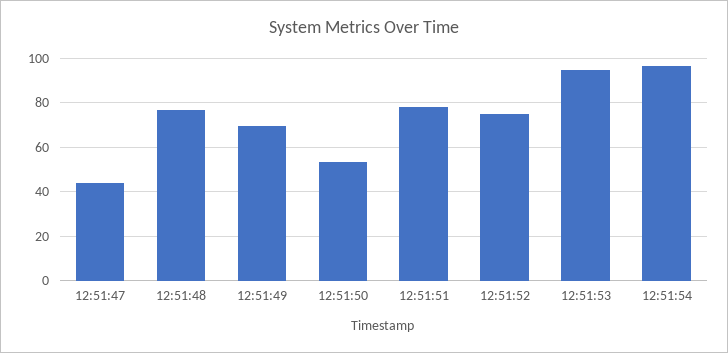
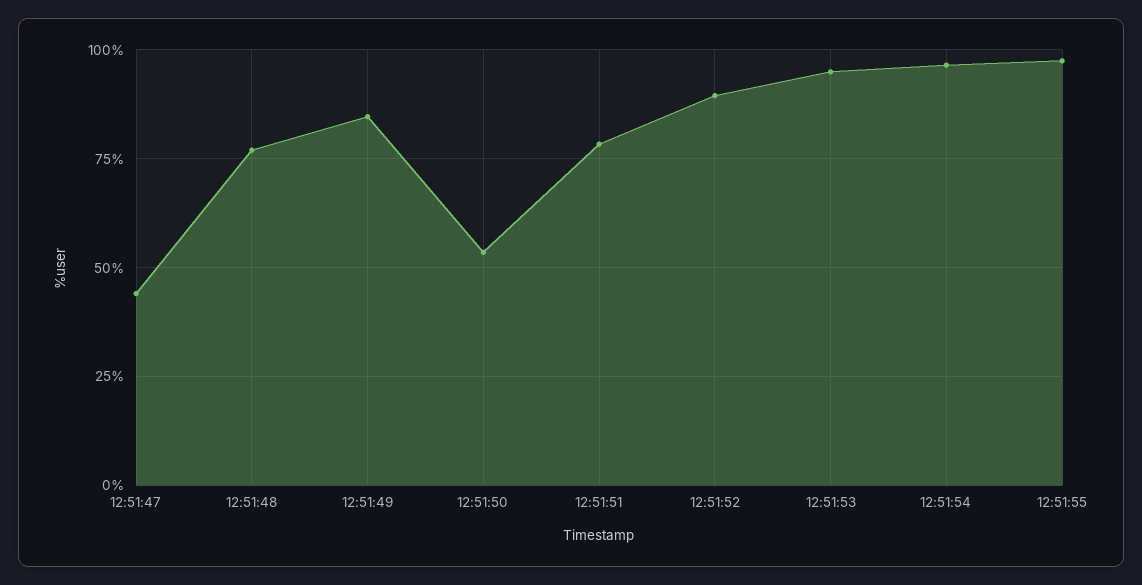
12:51:49: 70 -> 85
12:51:52: 75 -> 90
12:51:55: none -> 97.5

